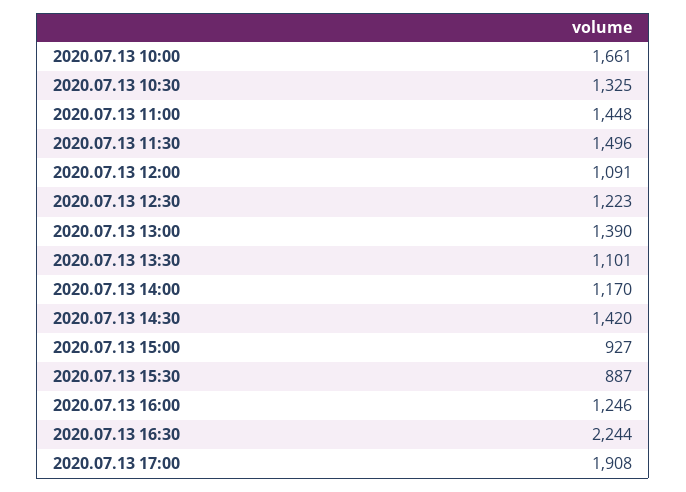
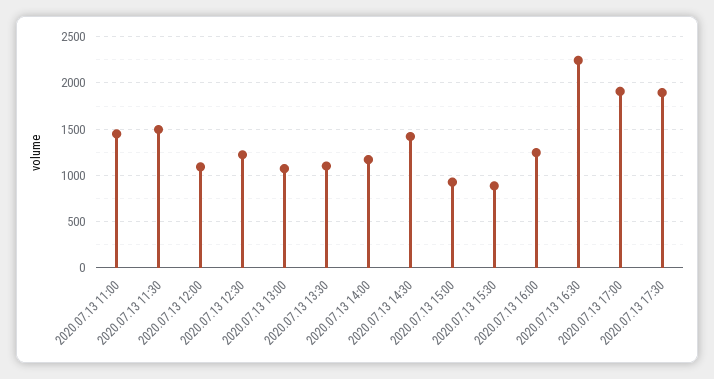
2020.07.13 10:00: 1661 -> none
2020.07.13 10:30: 1325 -> none
2020.07.13 13:00: 1390 -> 1100
2020.07.13 17:30: none -> 1900

